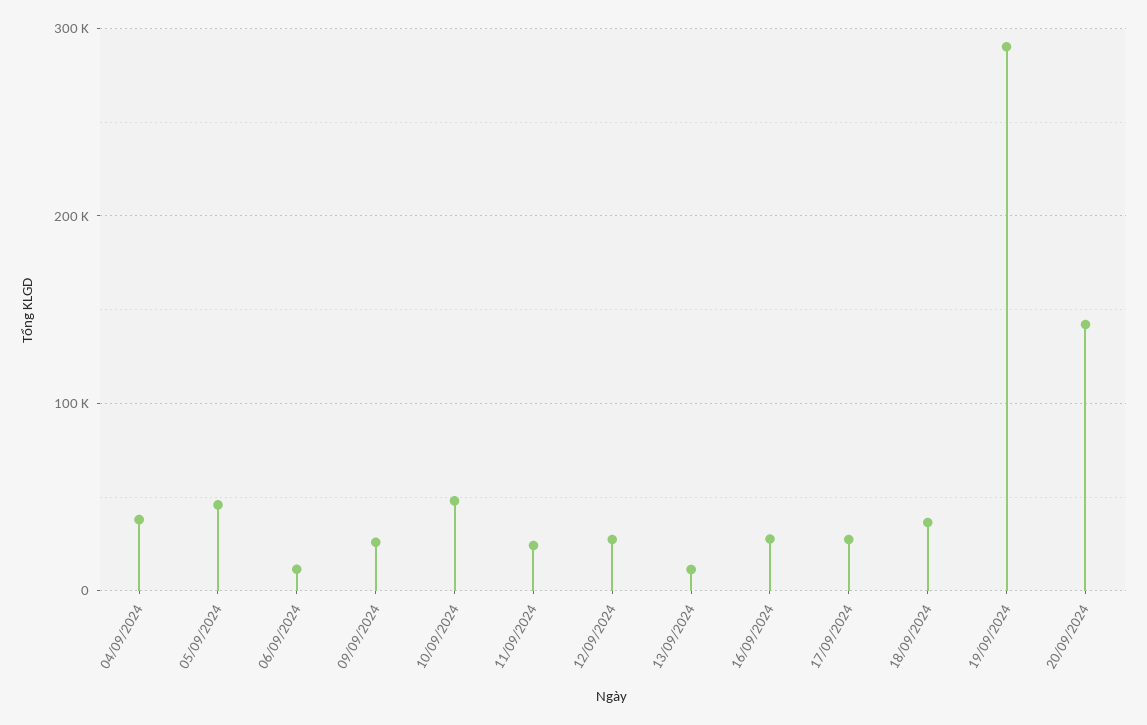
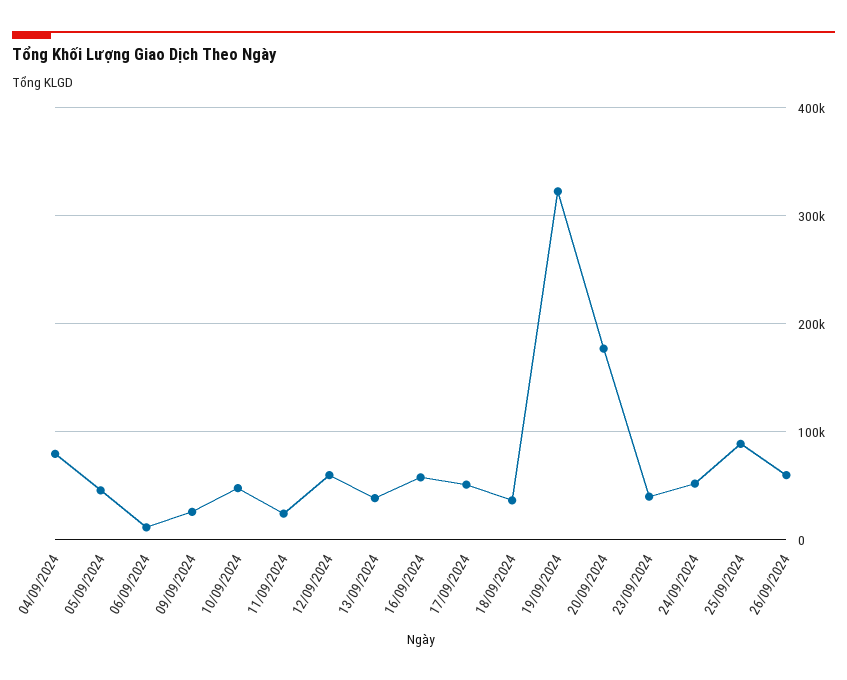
04/09/2024: 40000 -> 80000
12/09/2024: 30000 -> 60000
13/09/2024: 10000 -> 40000
16/09/2024: 30000 -> 60000
17/09/2024: 30000 -> 50000
19/09/2024: 290000 -> 320000
20/09/2024: 140000 -> 180000
23/09/2024: none -> 40000
24/09/2024: none -> 50000
25/09/2024: none -> 90000
26/09/2024: none -> 60000

